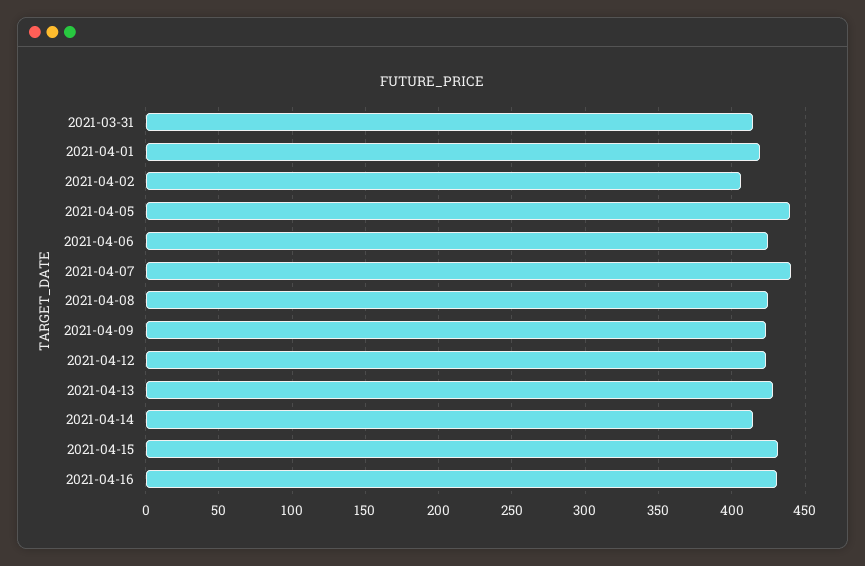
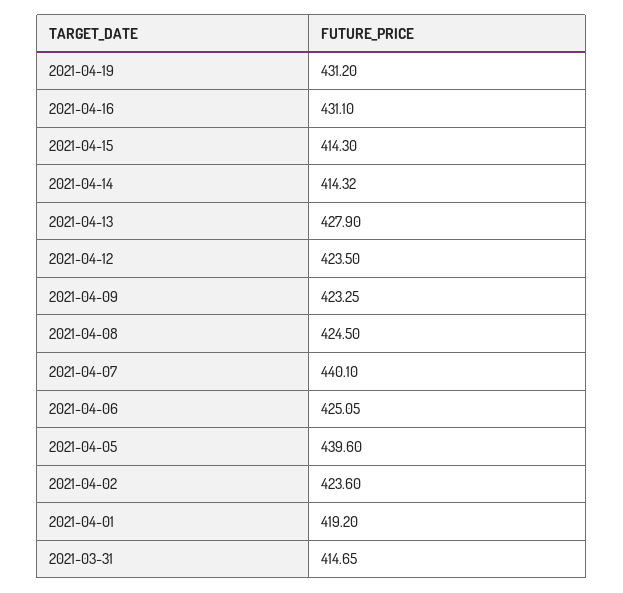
2021-04-02: 405 -> 423.6
2021-04-15: 430 -> 414.3
2021-04-19: none -> 431.2

